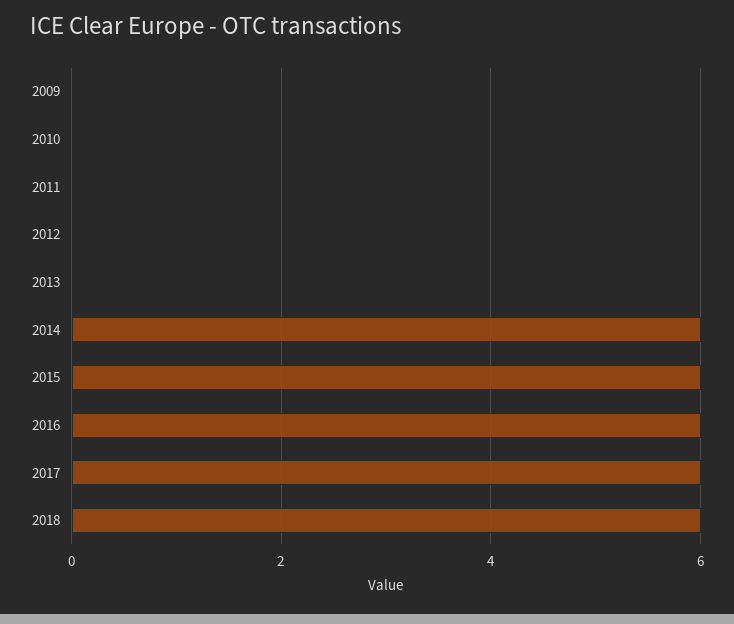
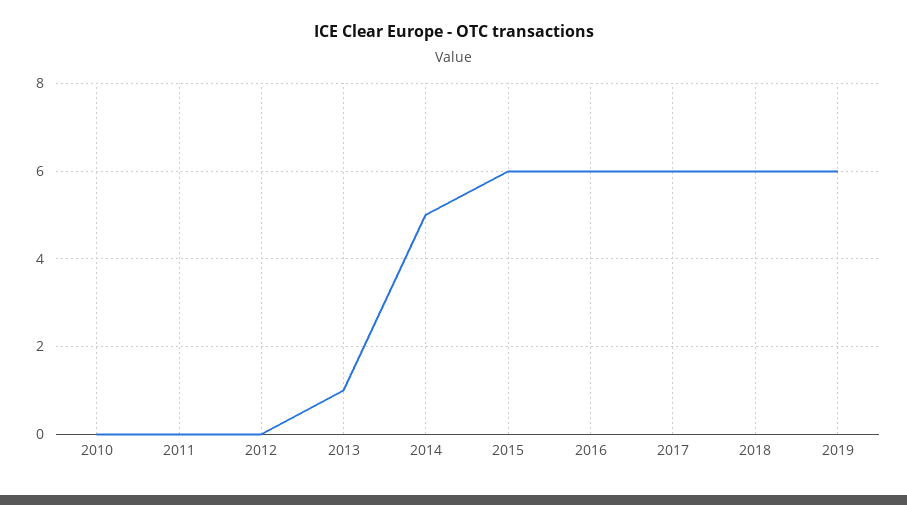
2009: 0 -> none
2013: 0 -> 1
2014: 6 -> 5
2019: none -> 6

